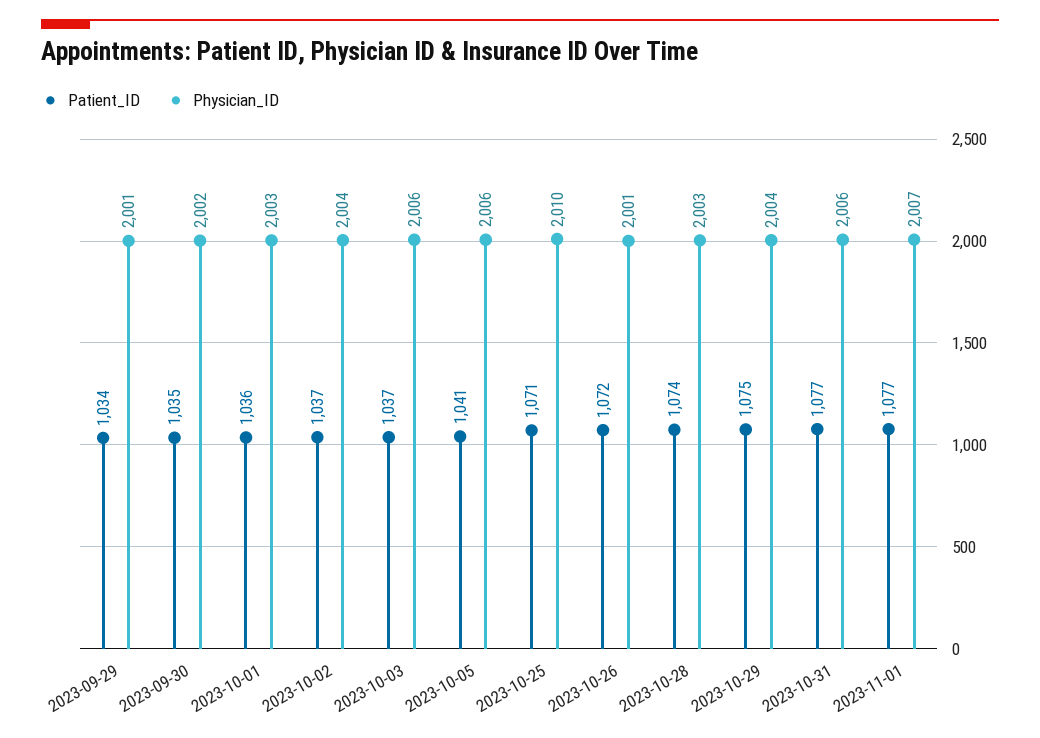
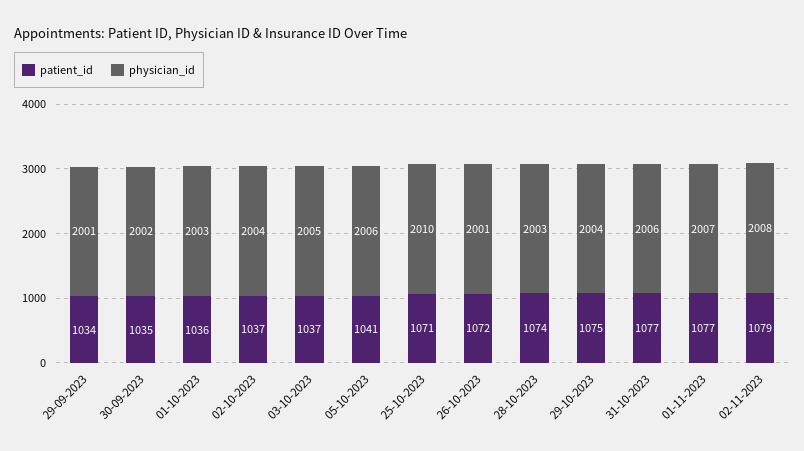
Physician_ID, 2023-10-03: 2006 -> 2005
Patient_ID, 02-11-2023: none -> 1079
Physician_ID, 02-11-2023: none -> 2008

